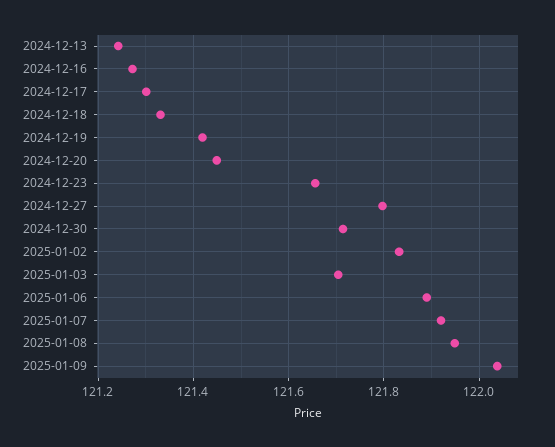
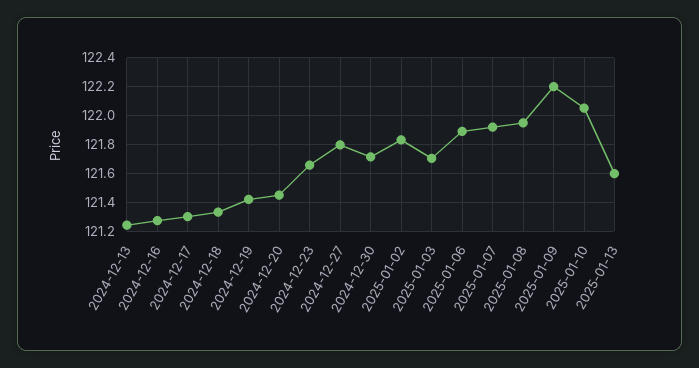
2025-01-09: 122.04 -> 122.2
2025-01-10: none -> 122.05
2025-01-13: none -> 121.6

